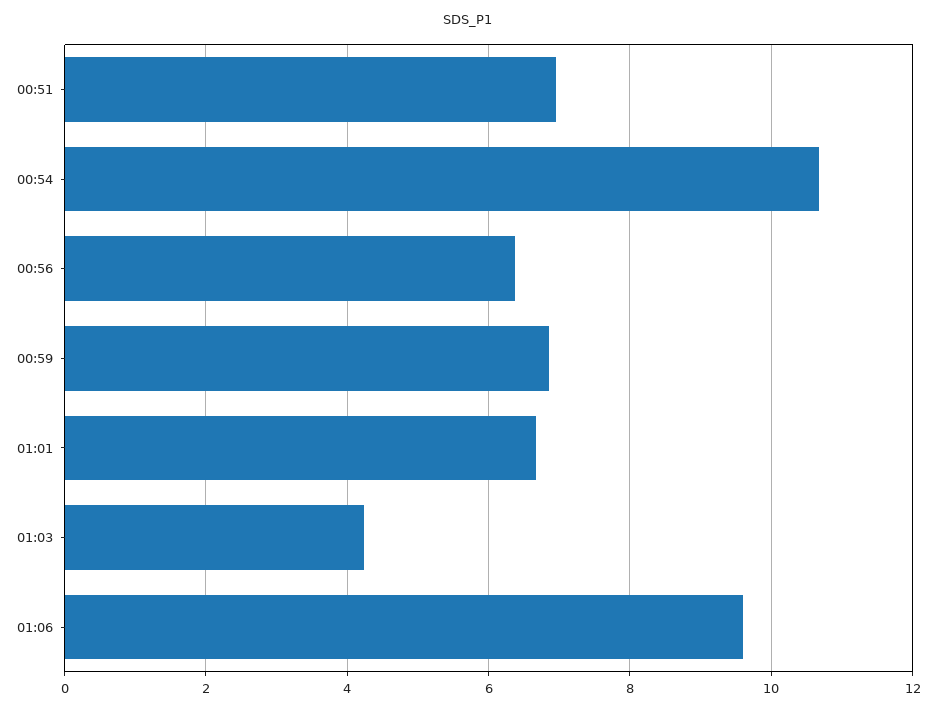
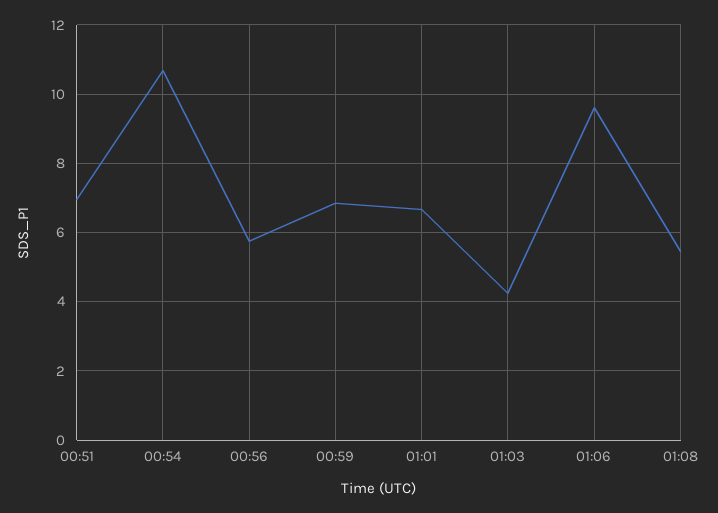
00:56: 6.4 -> 5.8
01:08: none -> 5.4

